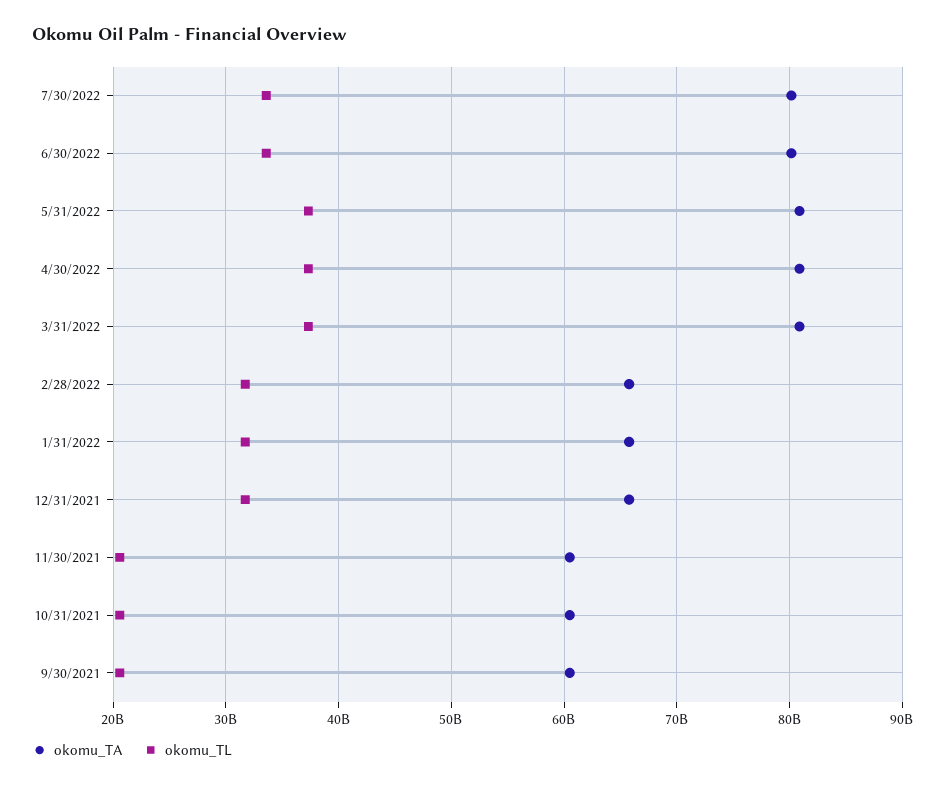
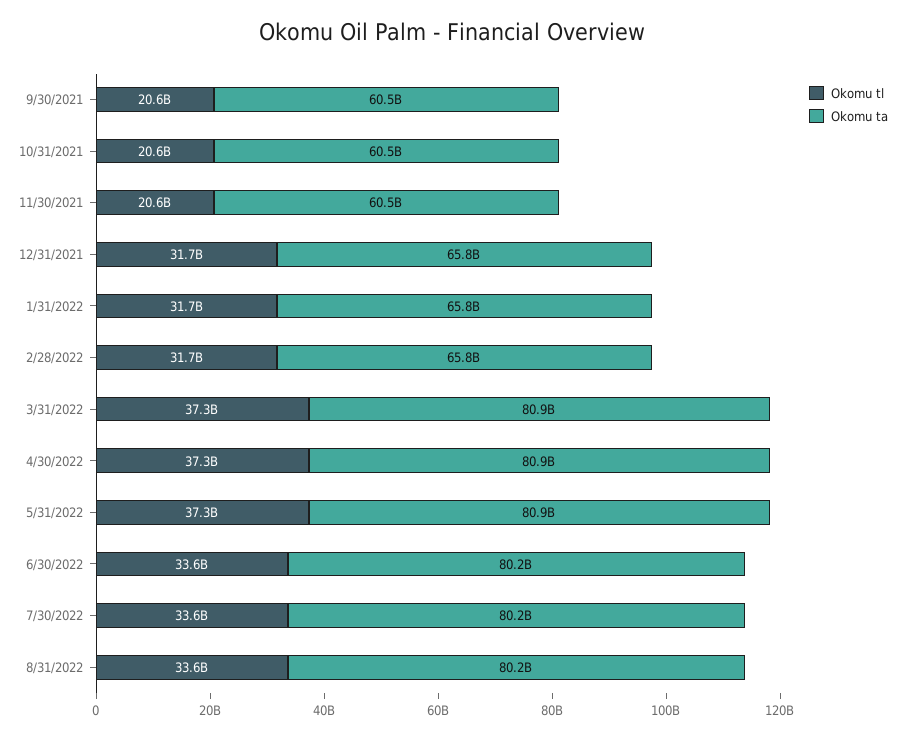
okomu_TL, 8/31/2022: none -> 33600000000
okomu_TA, 8/31/2022: none -> 80200000000

